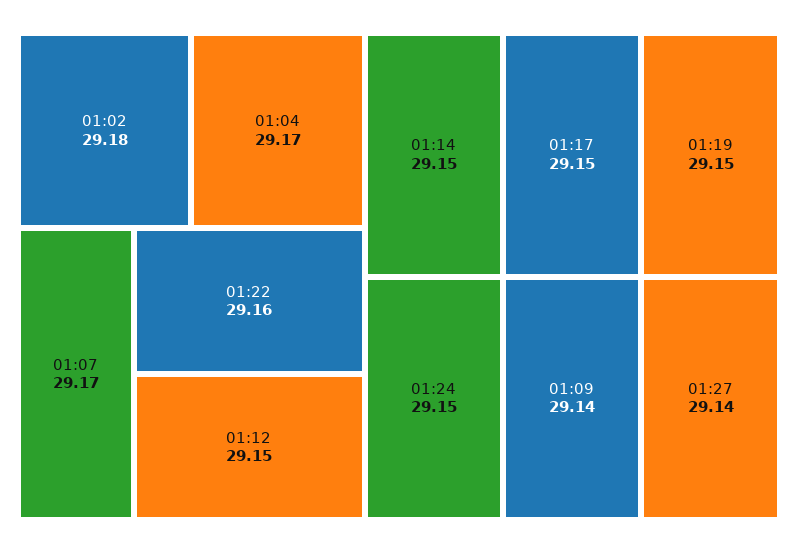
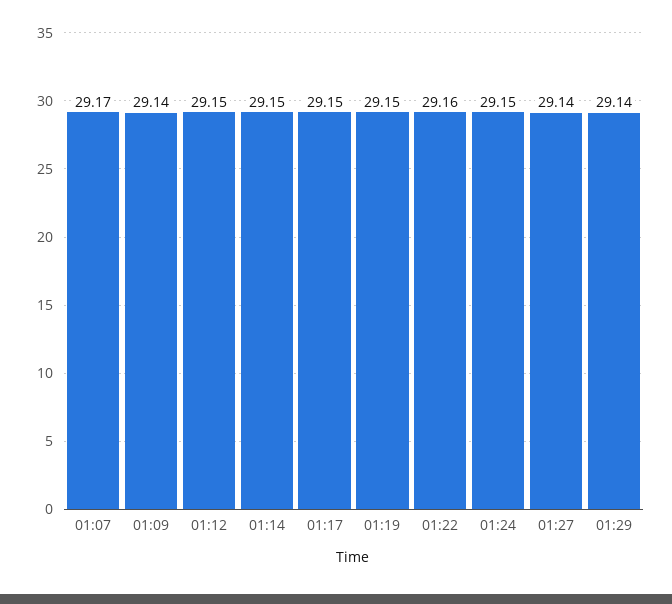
01:02: 29.18 -> none
01:04: 29.17 -> none
01:29: none -> 29.14

